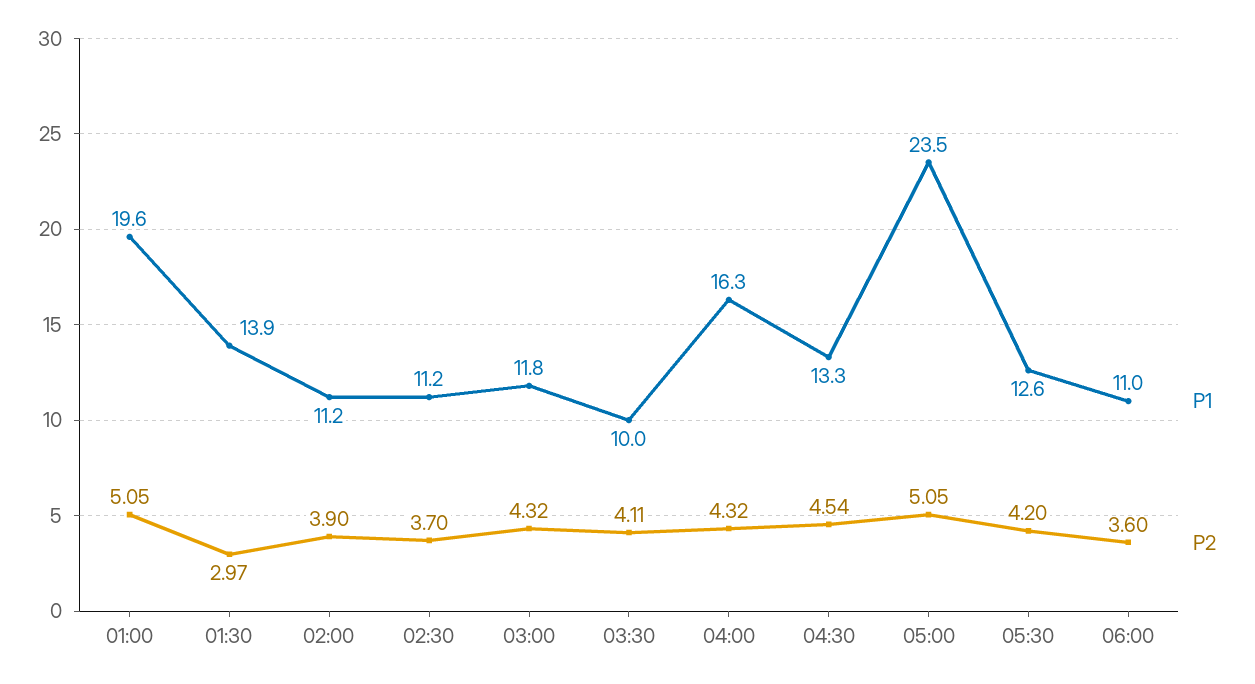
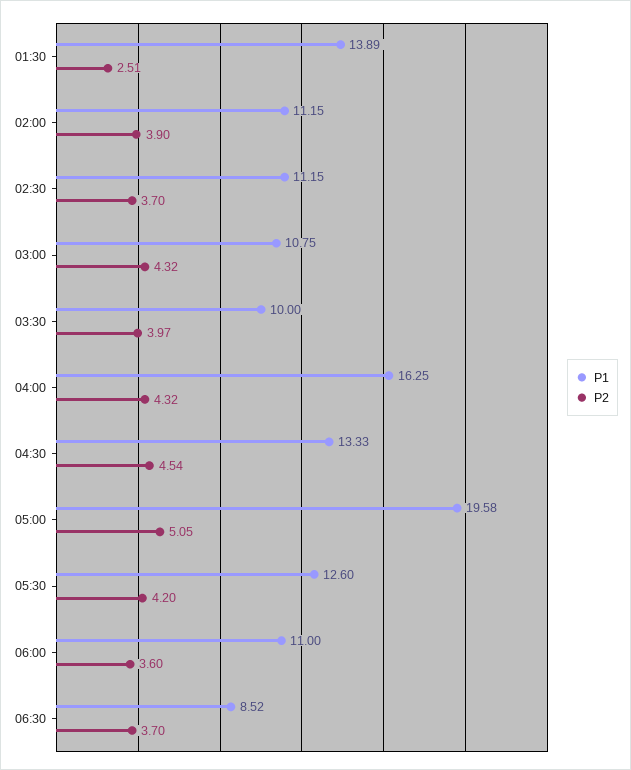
P1, 01:00: 19.6 -> none
P2, 01:00: 5.05 -> none
P2, 01:30: 2.97 -> 2.51
P1, 03:00: 11.8 -> 10.75
P2, 03:30: 4.11 -> 3.97
P1, 05:00: 23.5 -> 19.58
P1, 06:30: none -> 8.52
P2, 06:30: none -> 3.7

